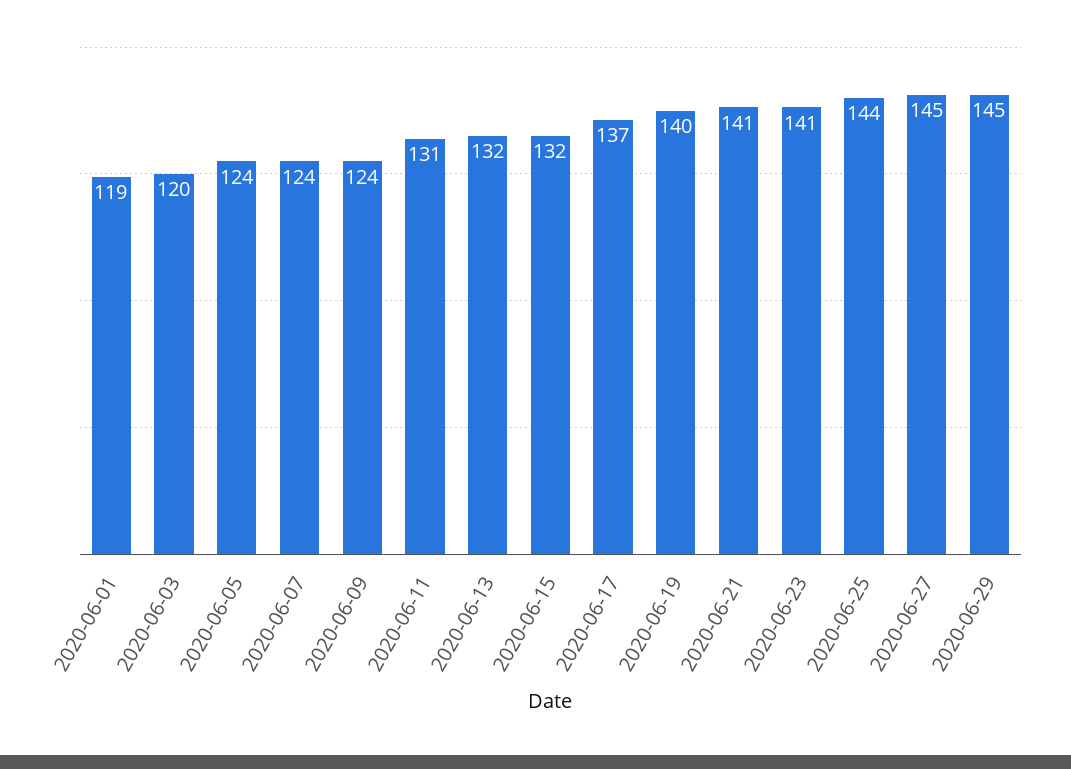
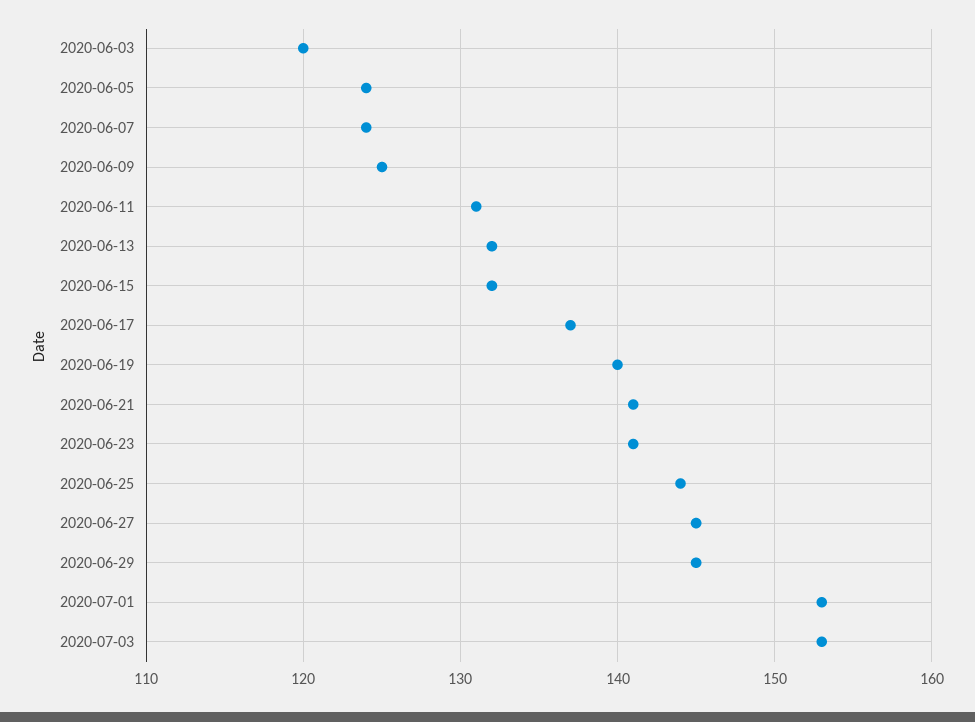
2020-06-01: 119 -> none
2020-06-09: 124 -> 125
2020-07-01: none -> 153
2020-07-03: none -> 153

